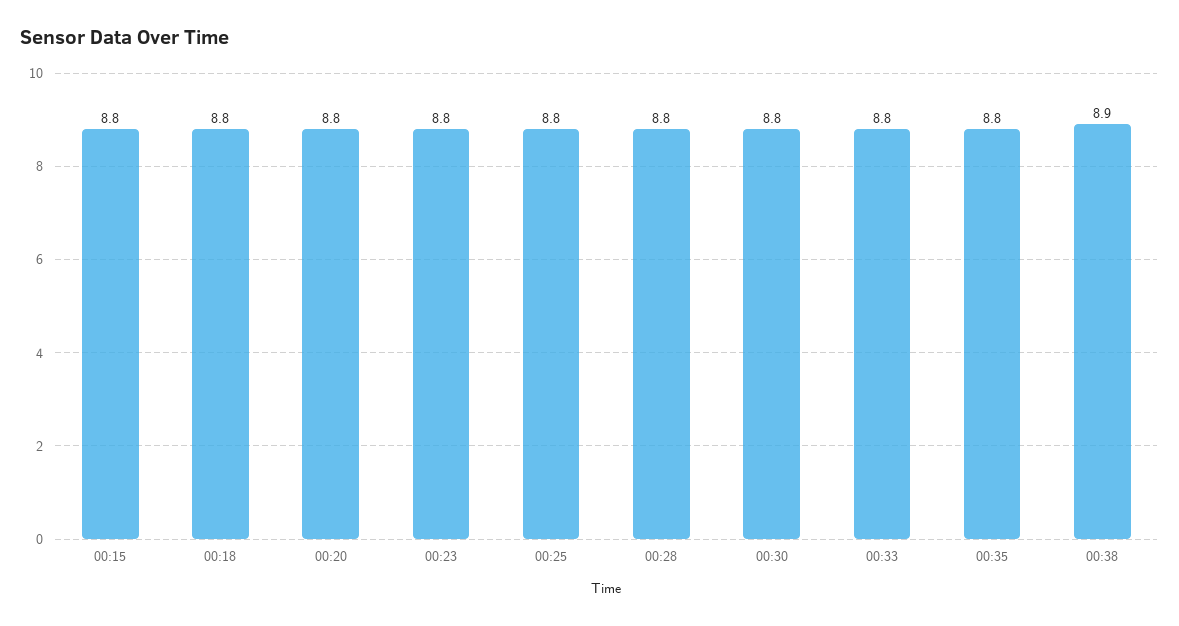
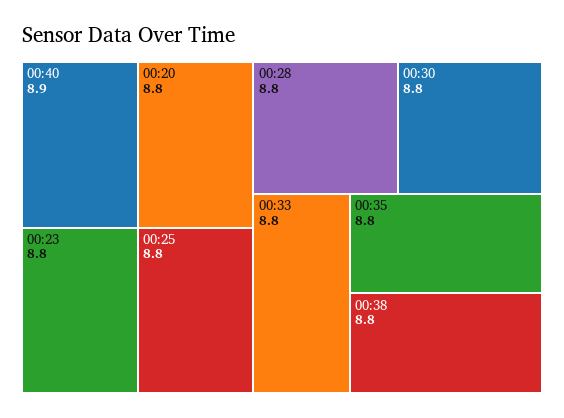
00:15: 8.8 -> none
00:18: 8.8 -> none
00:38: 8.9 -> 8.8
00:40: none -> 8.9

